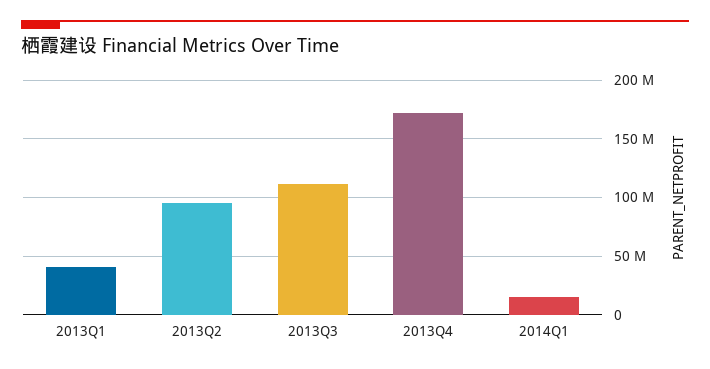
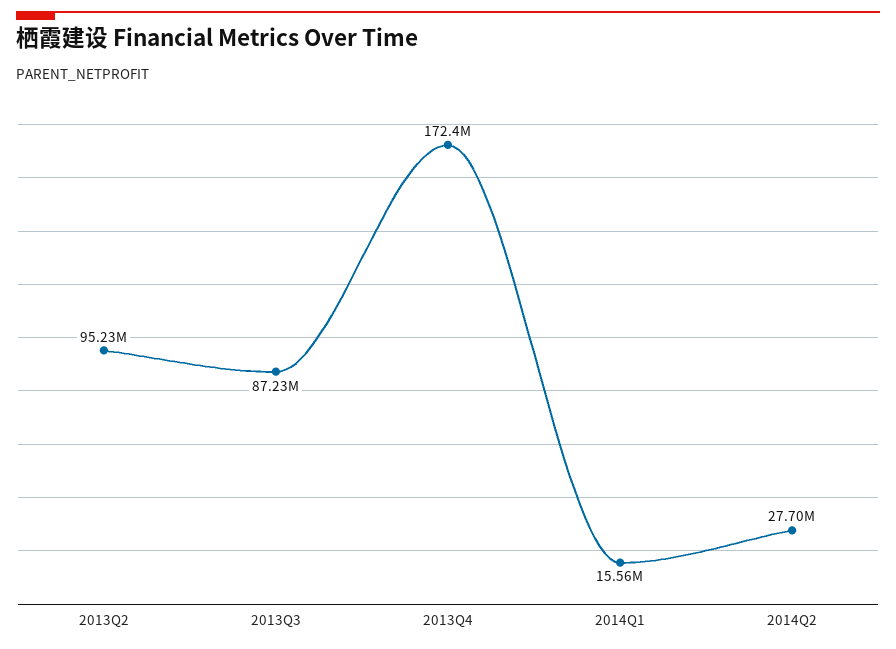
2013Q1: 40000000 -> none
2013Q3: 110000000 -> 87230000
2014Q2: none -> 27700000

